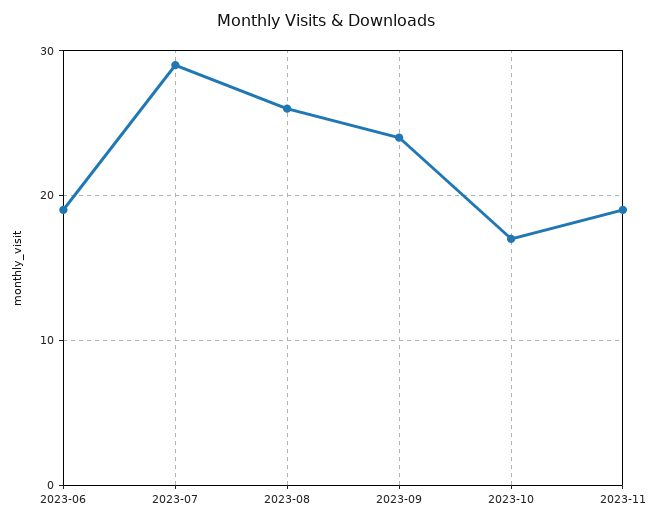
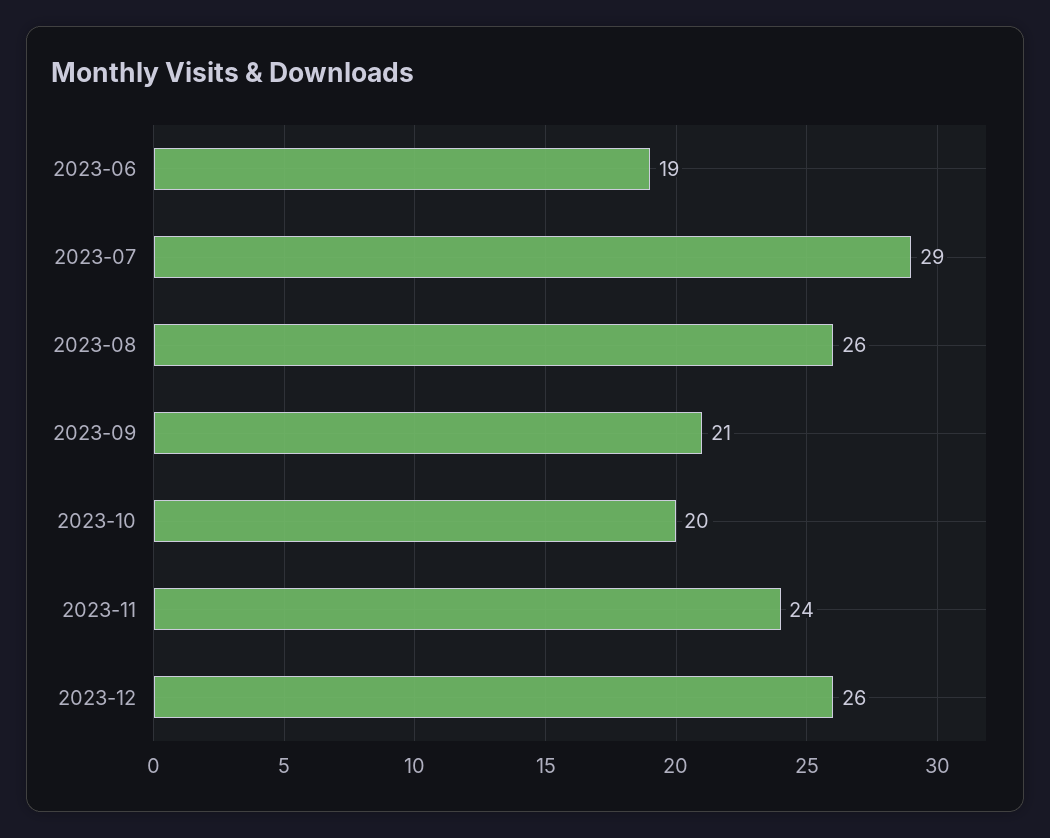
2023-09: 24 -> 21
2023-10: 17 -> 20
2023-11: 19 -> 24
2023-12: none -> 26

